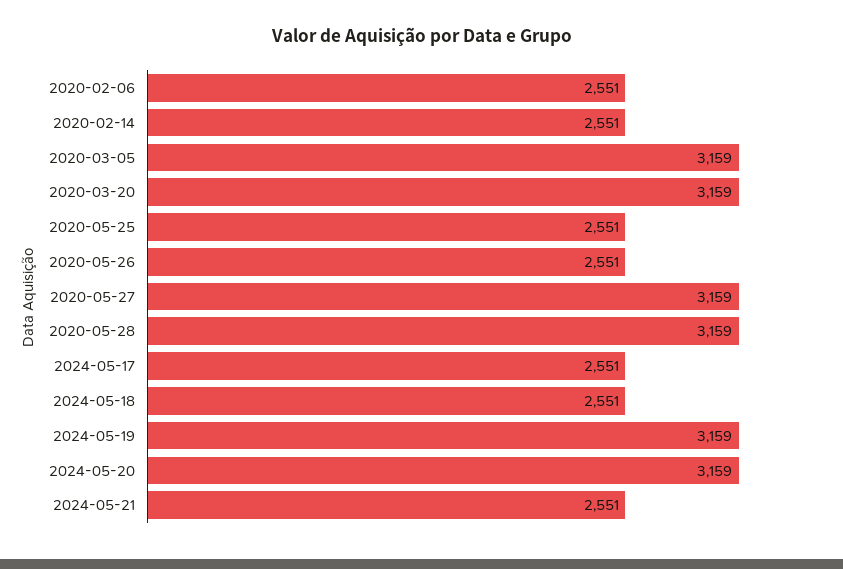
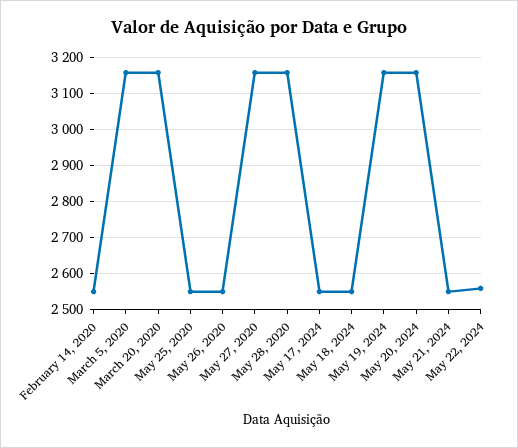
2020-02-06: 2551 -> none
May 22, 2024: none -> 2560

